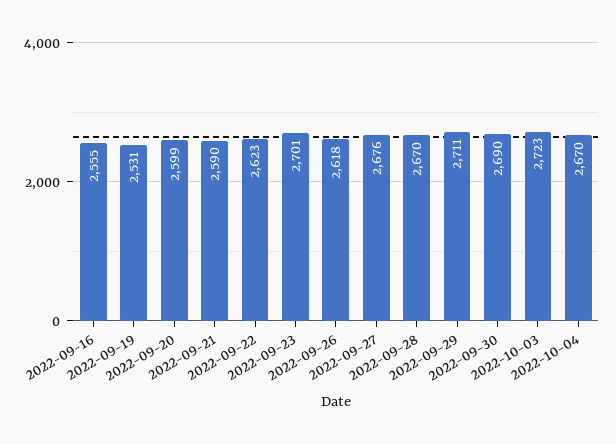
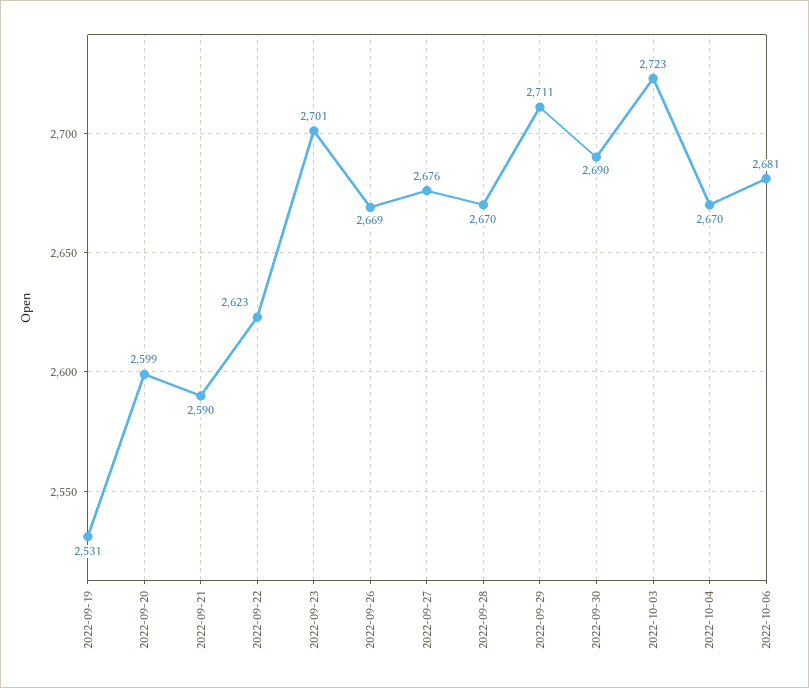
2022-09-16: 2555 -> none
2022-09-26: 2618 -> 2669
2022-10-06: none -> 2681

